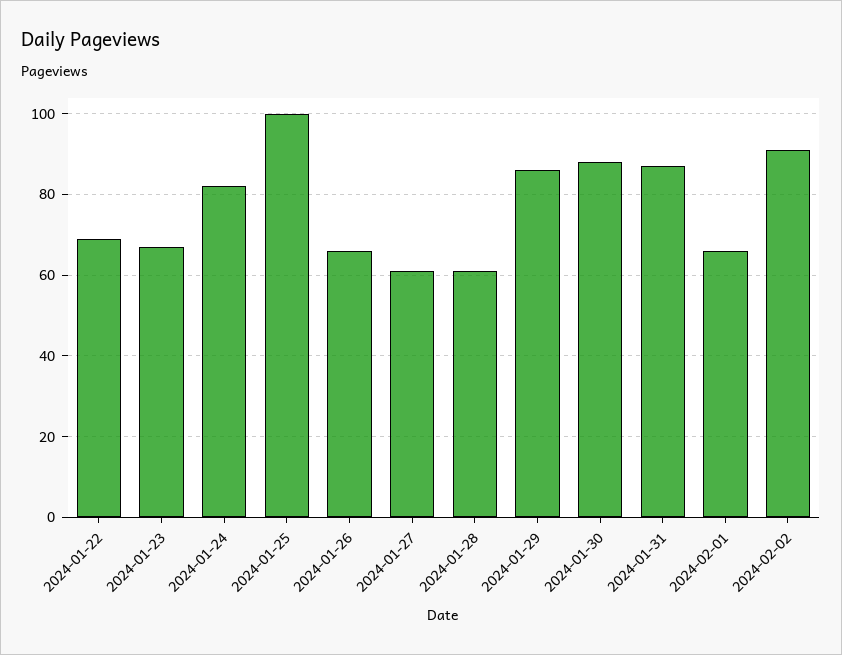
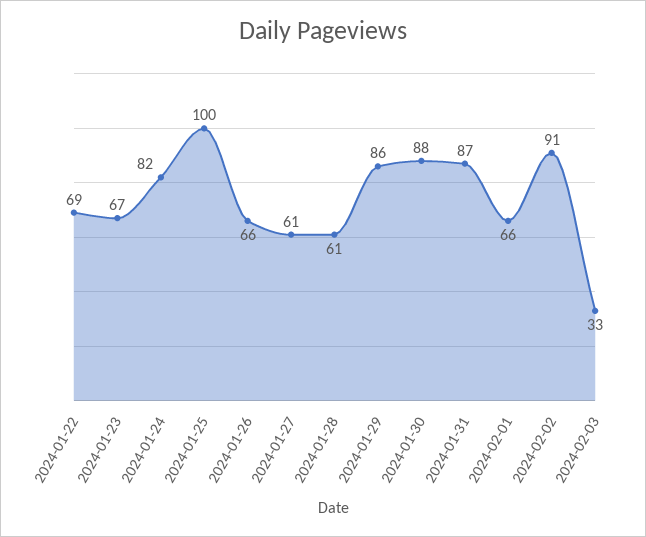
2024-02-03: none -> 33

